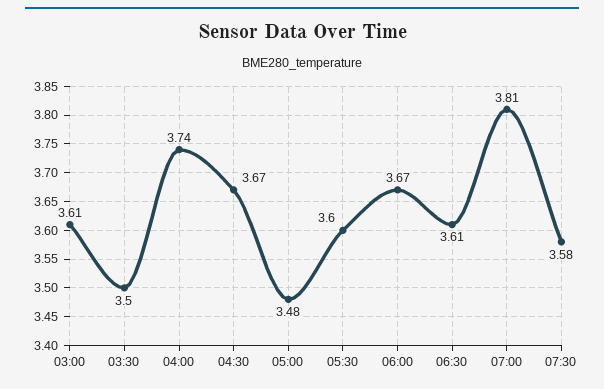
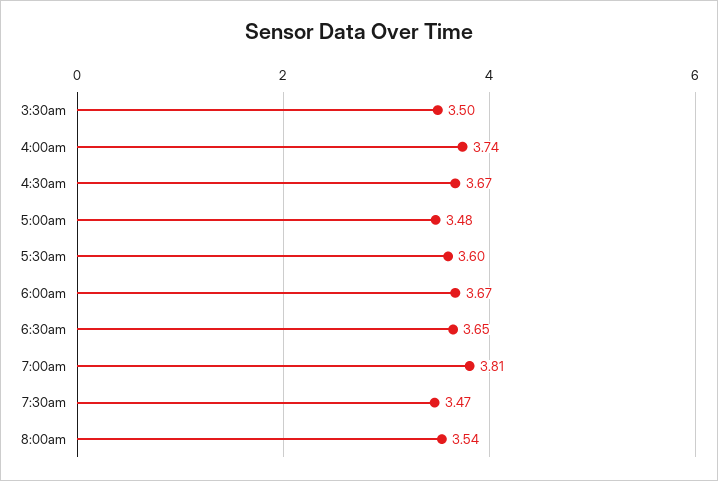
03:00: 3.61 -> none
06:30: 3.61 -> 3.65
07:30: 3.58 -> 3.47
8:00am: none -> 3.54

